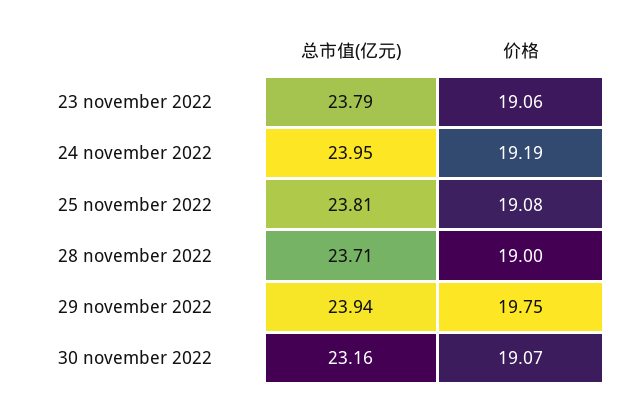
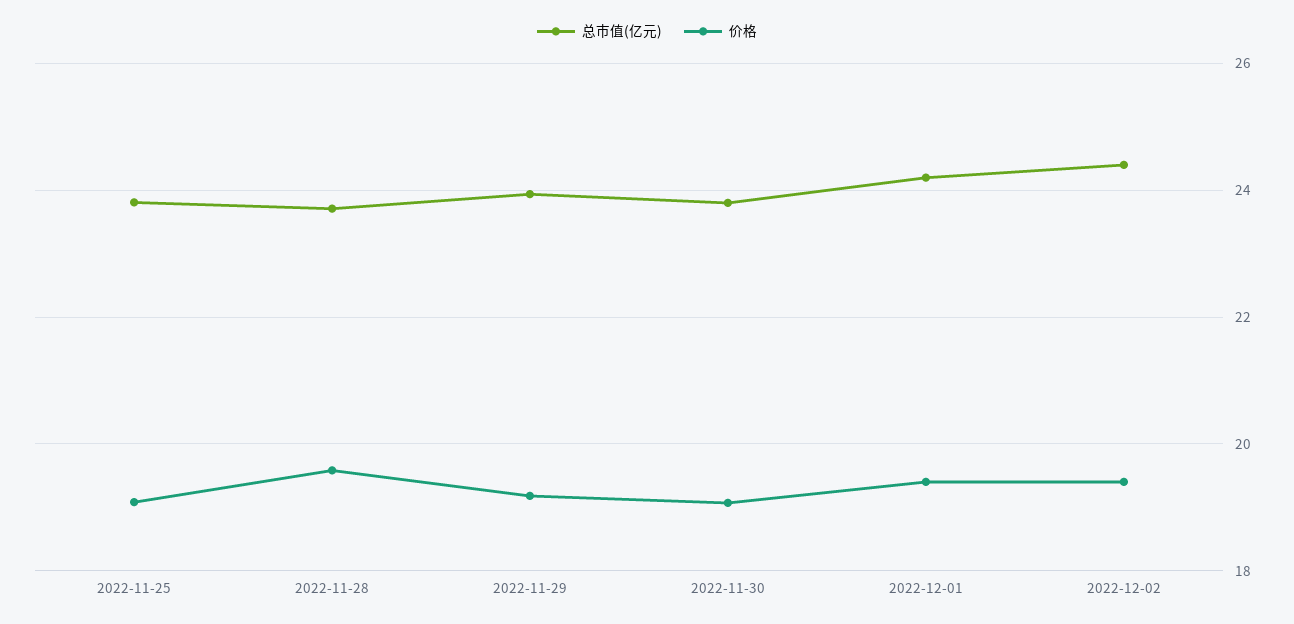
总市值(亿元), 23 november 2022: 23.79 -> none
价格, 23 november 2022: 19.06 -> none
总市值(亿元), 24 november 2022: 23.95 -> none
价格, 24 november 2022: 19.19 -> none
价格, 28 november 2022: 19 -> 19.6
价格, 29 november 2022: 19.75 -> 19.2
总市值(亿元), 30 november 2022: 23.16 -> 23.8
总市值(亿元), 2022-12-01: none -> 24.2
价格, 2022-12-01: none -> 19.4
总市值(亿元), 2022-12-02: none -> 24.4
价格, 2022-12-02: none -> 19.4

